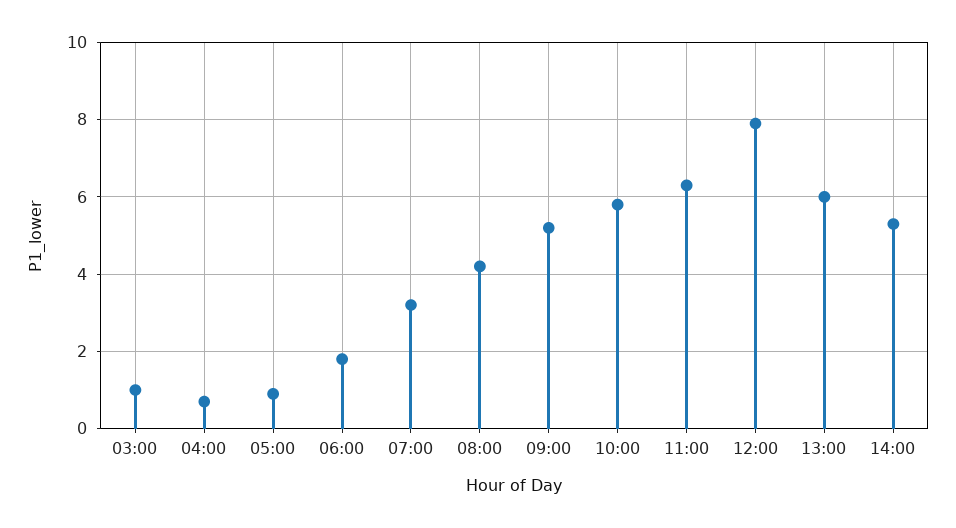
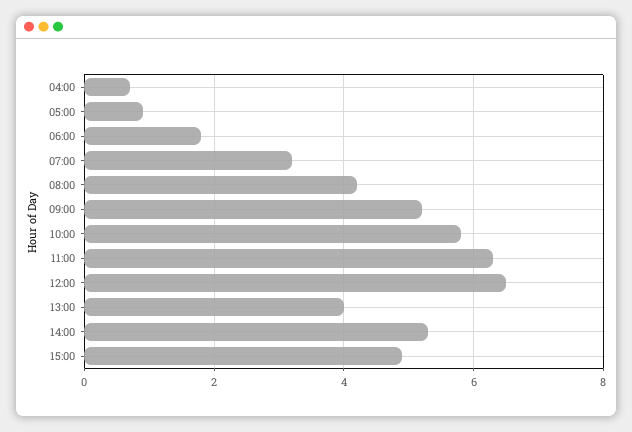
03:00: 1 -> none
12:00: 8 -> 6.5
13:00: 6 -> 4
15:00: none -> 5

